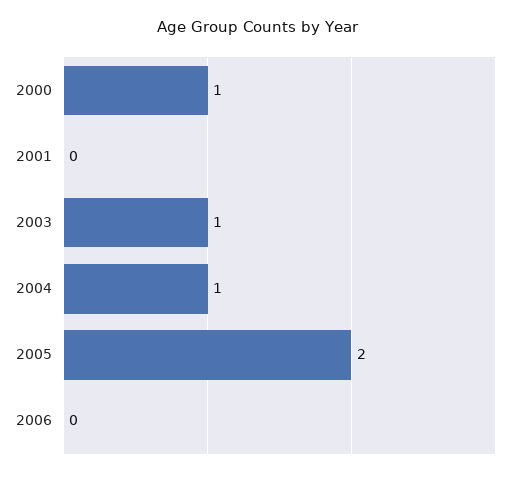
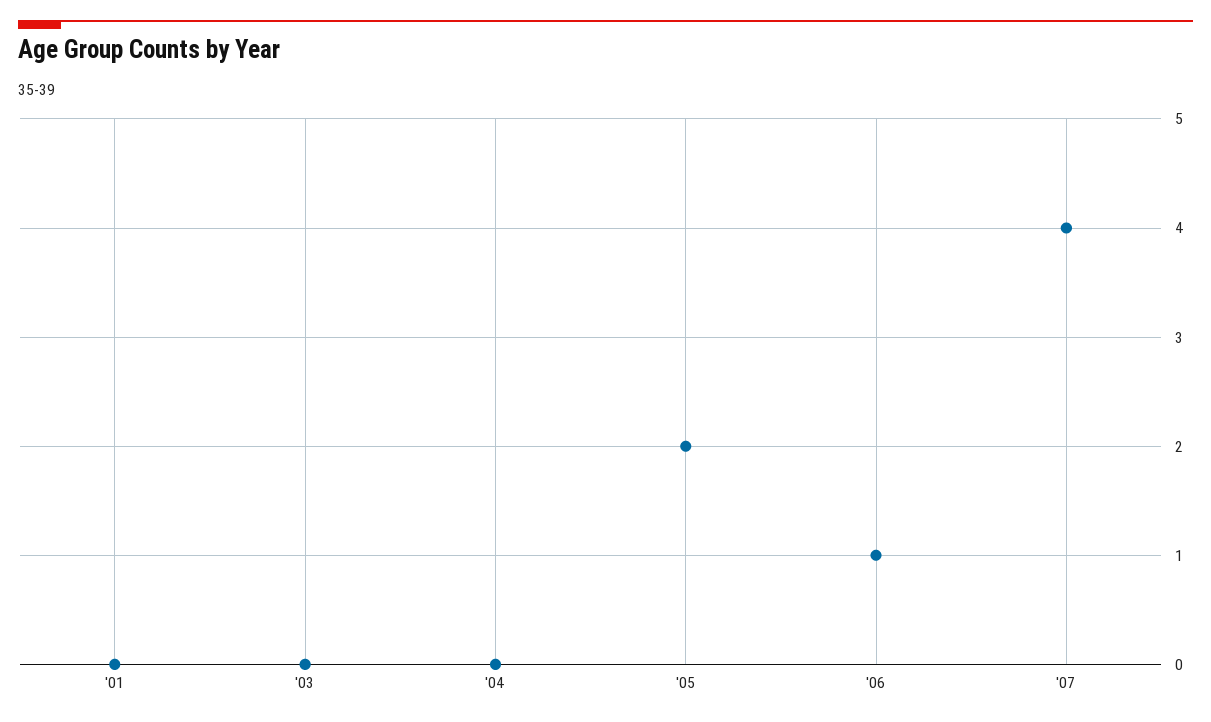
2000: 1 -> none
2003: 1 -> 0
2004: 1 -> 0
2006: 0 -> 1
'07: none -> 4

